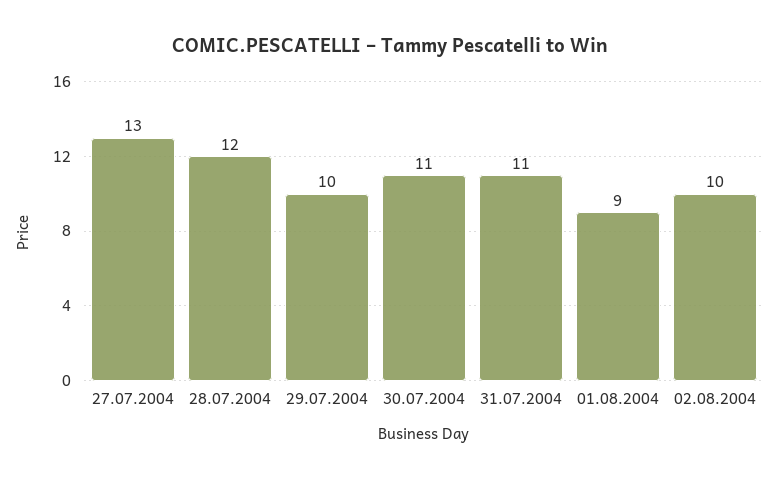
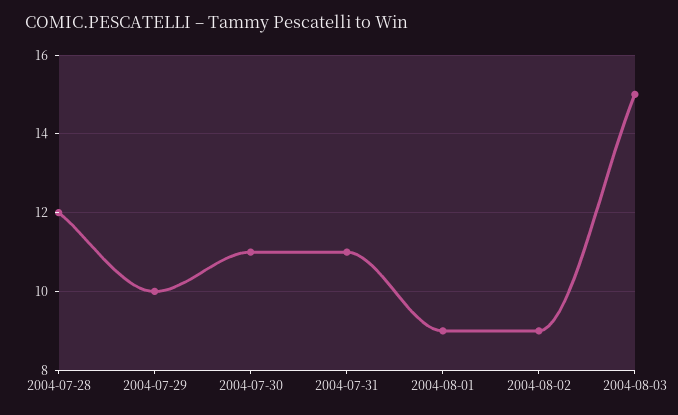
27.07.2004: 13 -> none
02.08.2004: 10 -> 9
2004-08-03: none -> 15

